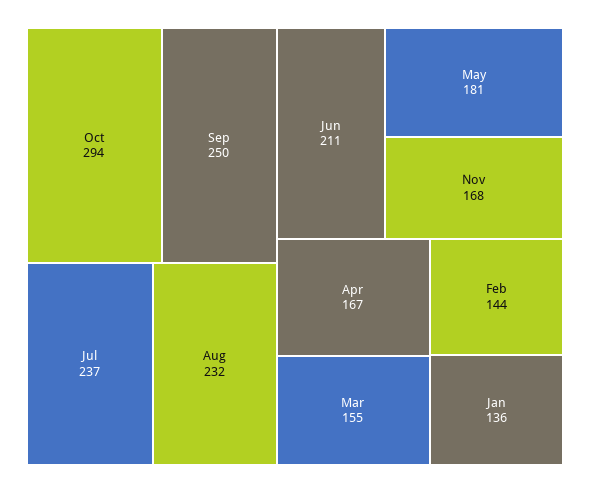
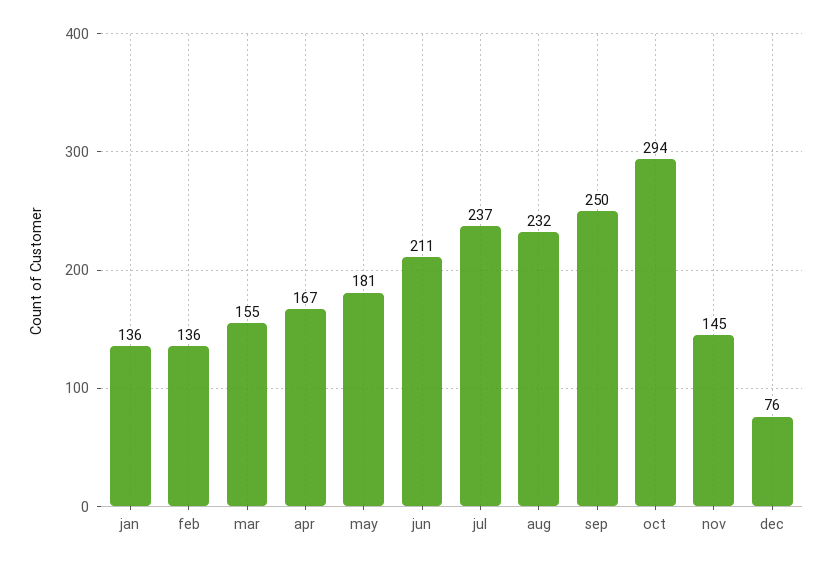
Nov: 168 -> 145
Feb: 144 -> 136
dec: none -> 76

